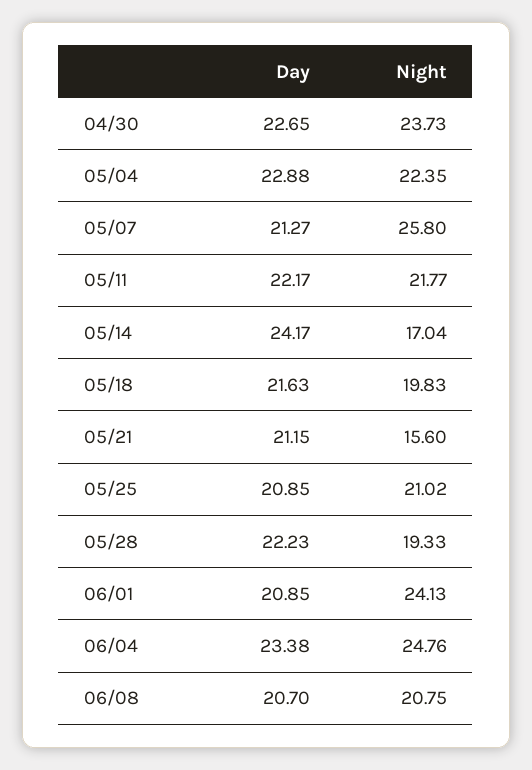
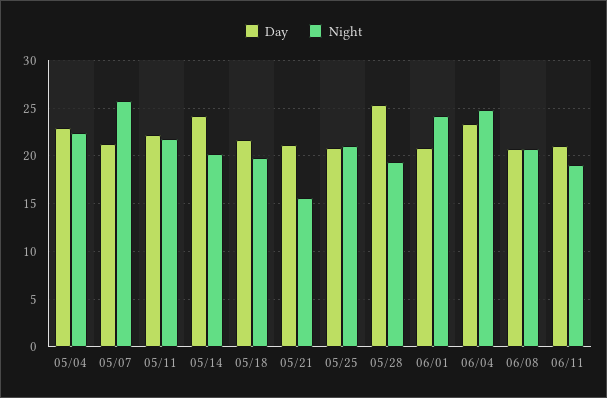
Day, 04/30: 22.65 -> none
Night, 04/30: 23.73 -> none
Night, 05/14: 17.04 -> 20
Day, 05/28: 22.23 -> 25
Day, 06/11: none -> 21
Night, 06/11: none -> 19

